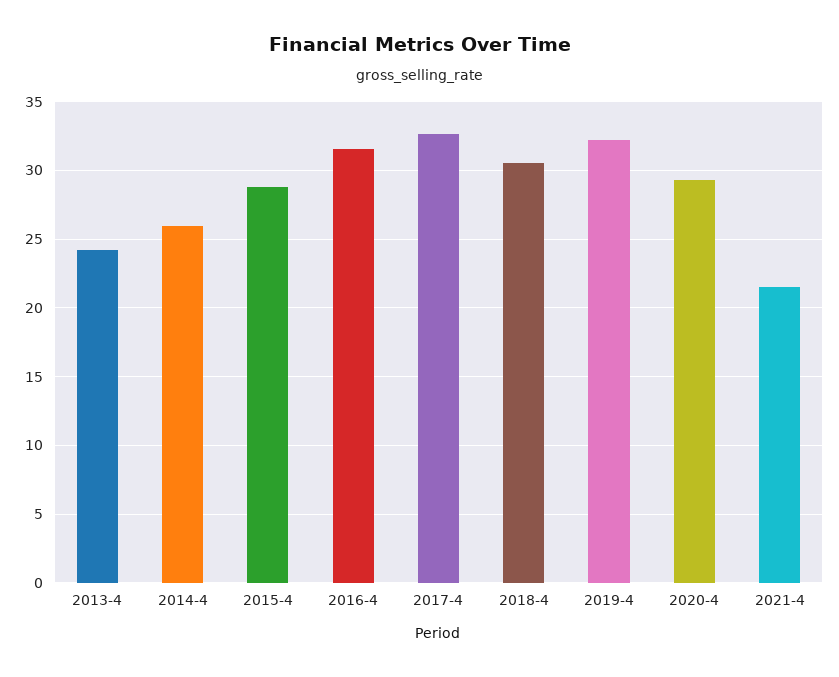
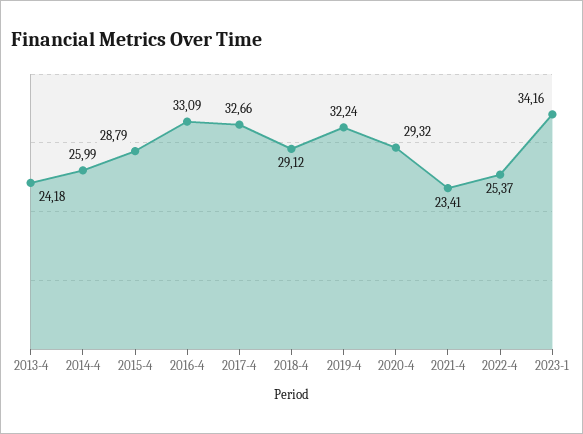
2016-4: 31.5 -> 33.09
2018-4: 30.5 -> 29.12
2021-4: 21.5 -> 23.41
2022-4: none -> 25.37
2023-1: none -> 34.16

